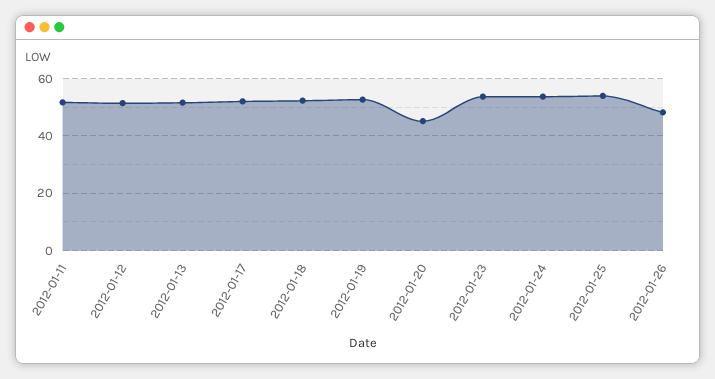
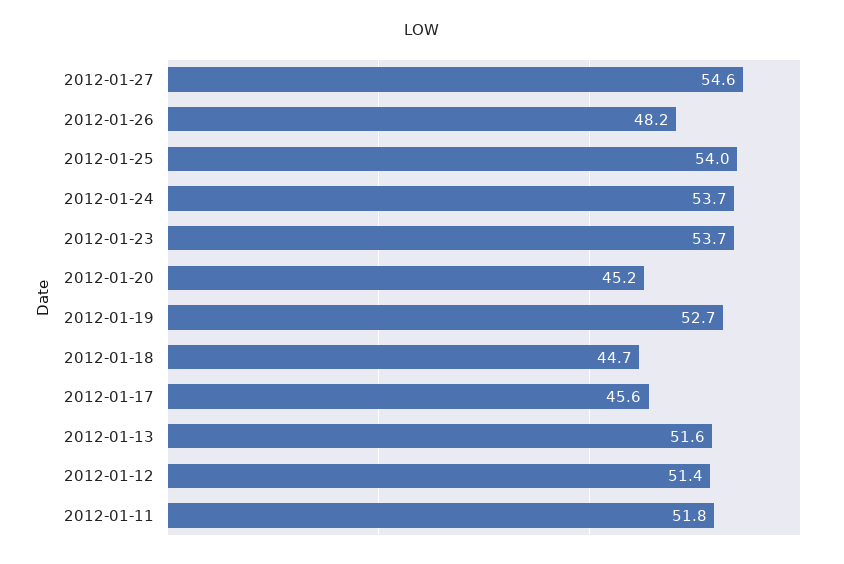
2012-01-17: 52.5 -> 45.6
2012-01-18: 52.5 -> 44.7
2012-01-27: none -> 54.6

